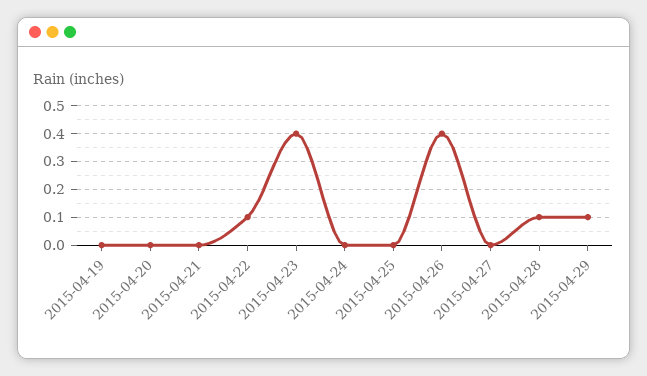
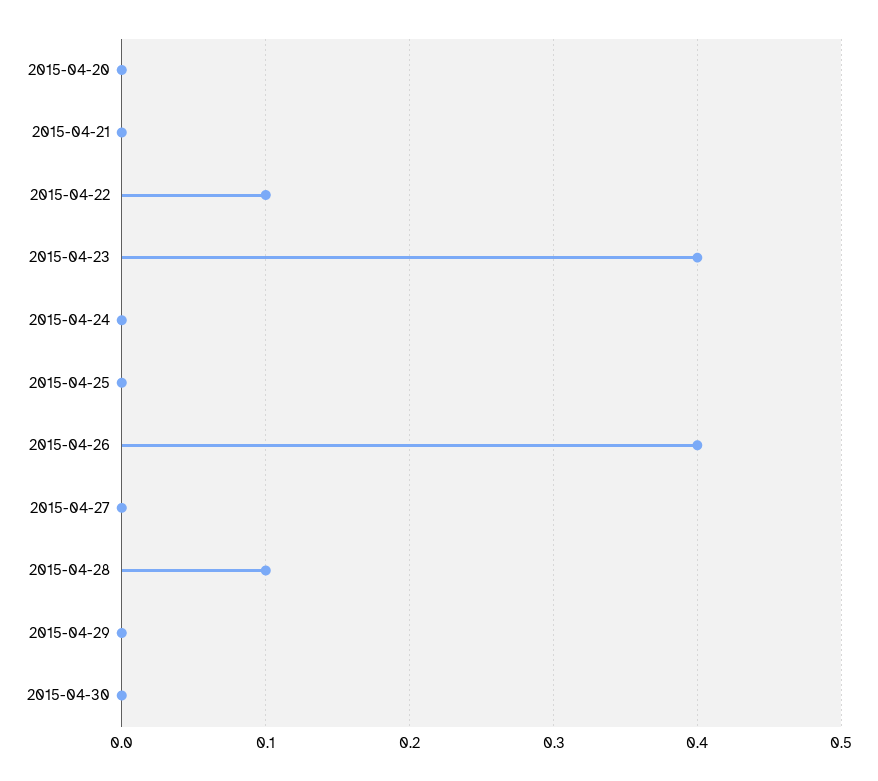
2015-04-19: 0 -> none
2015-04-29: 0.1 -> 0
2015-04-30: none -> 0

